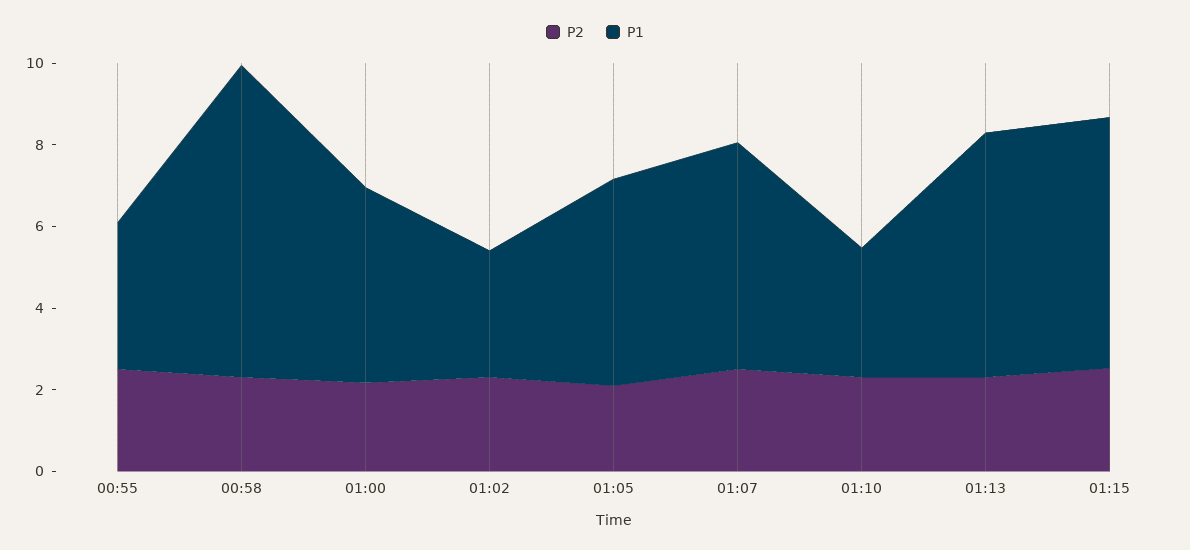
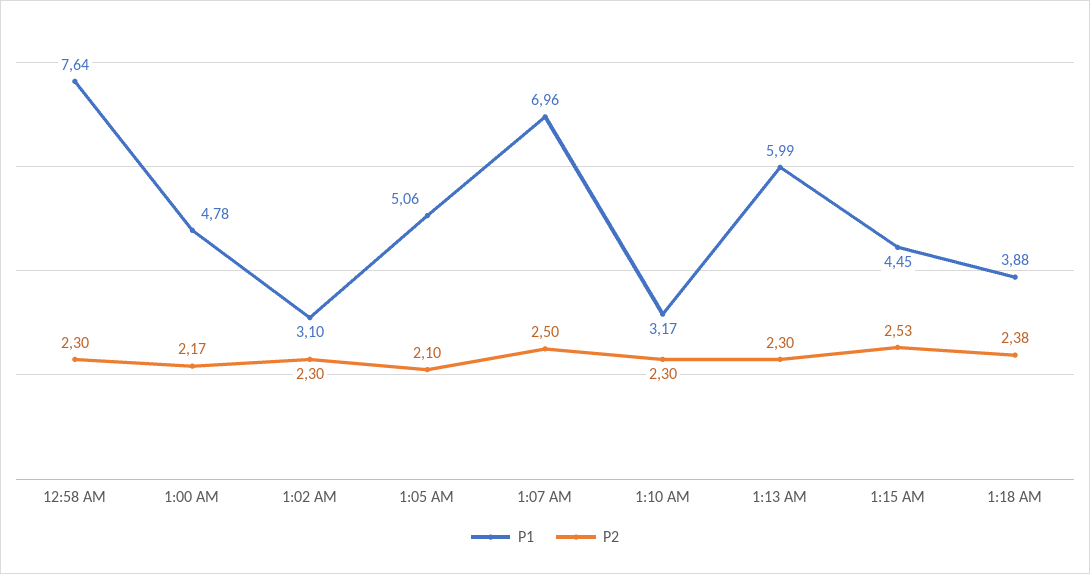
P2, 00:55: 2.5 -> none
P1, 00:55: 3.5 -> none
P1, 01:07: 5.5 -> 6.96
P1, 01:15: 6 -> 4.45
P1, 1:18 AM: none -> 3.88
P2, 1:18 AM: none -> 2.38

